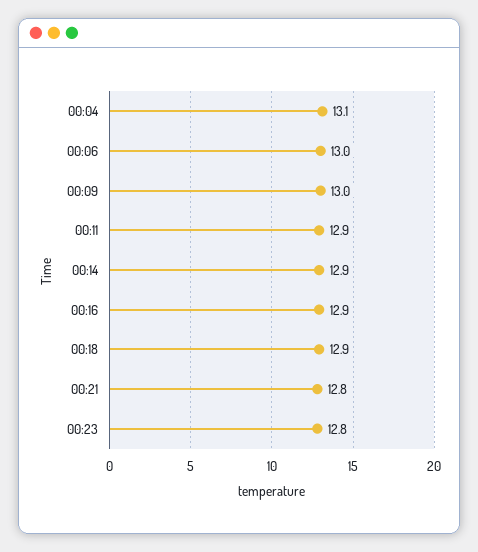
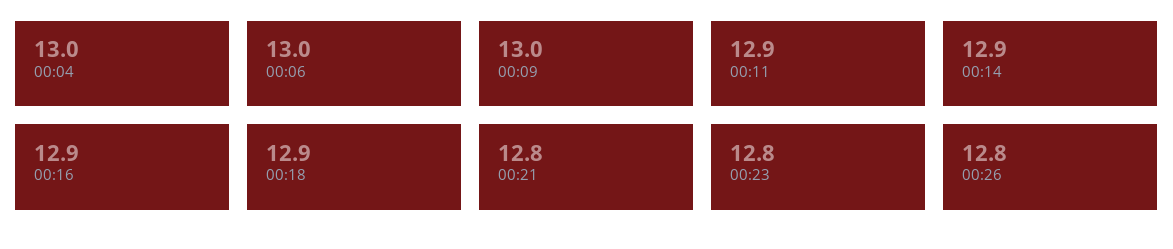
00:04: 13.1 -> 13
00:26: none -> 12.8

